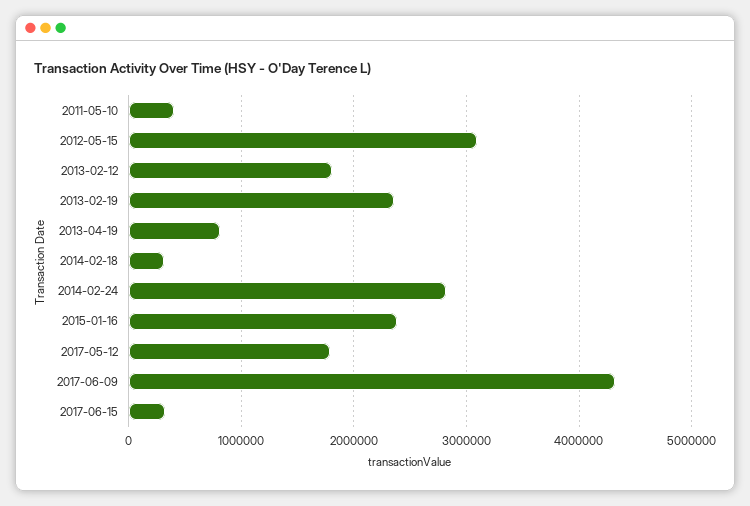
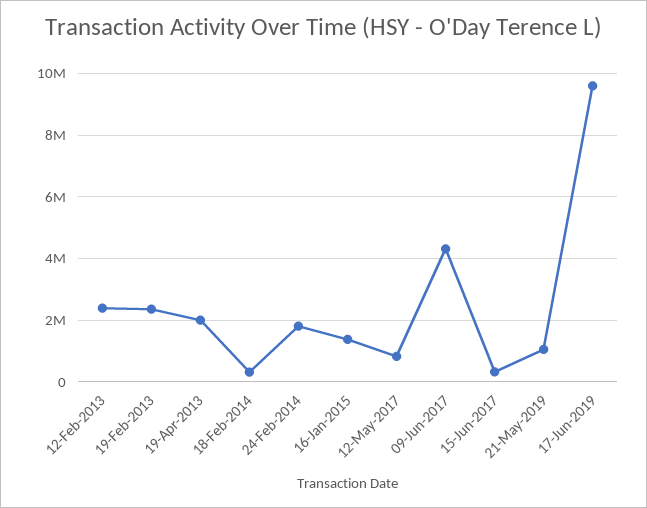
2011-05-10: 400000 -> none
2012-05-15: 3100000 -> none
2013-02-12: 1800000 -> 2400000
2013-04-19: 800000 -> 2000000
2014-02-24: 2800000 -> 1800000
2015-01-16: 2400000 -> 1400000
2017-05-12: 1800000 -> 800000
21-May-2019: none -> 1000000
17-Jun-2019: none -> 9600000

